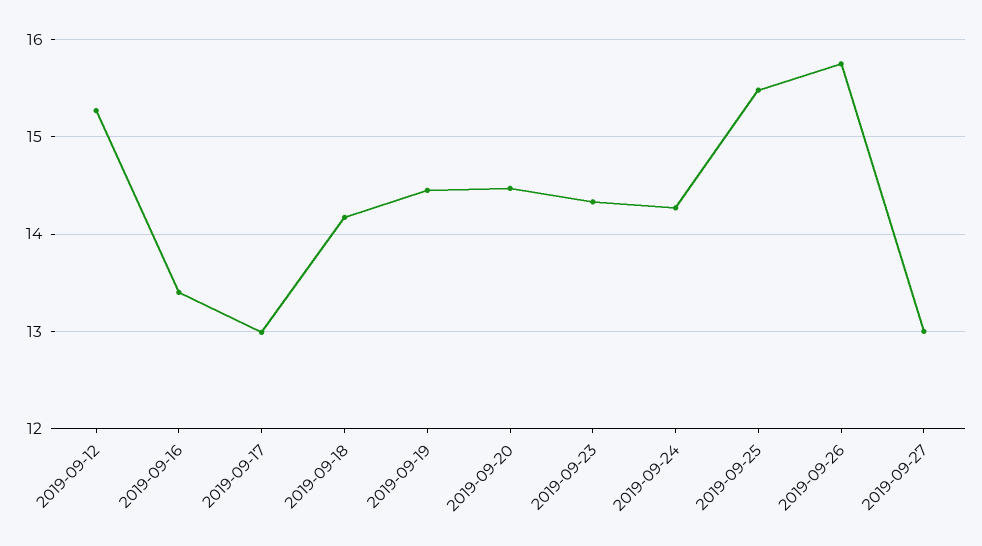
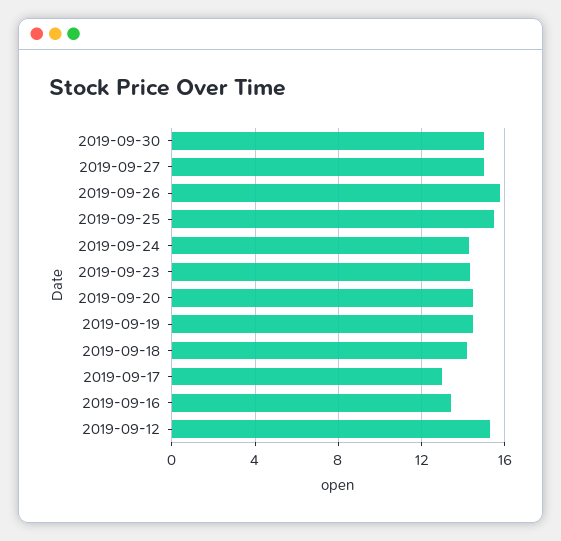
2019-09-27: 13 -> 15
2019-09-30: none -> 15

